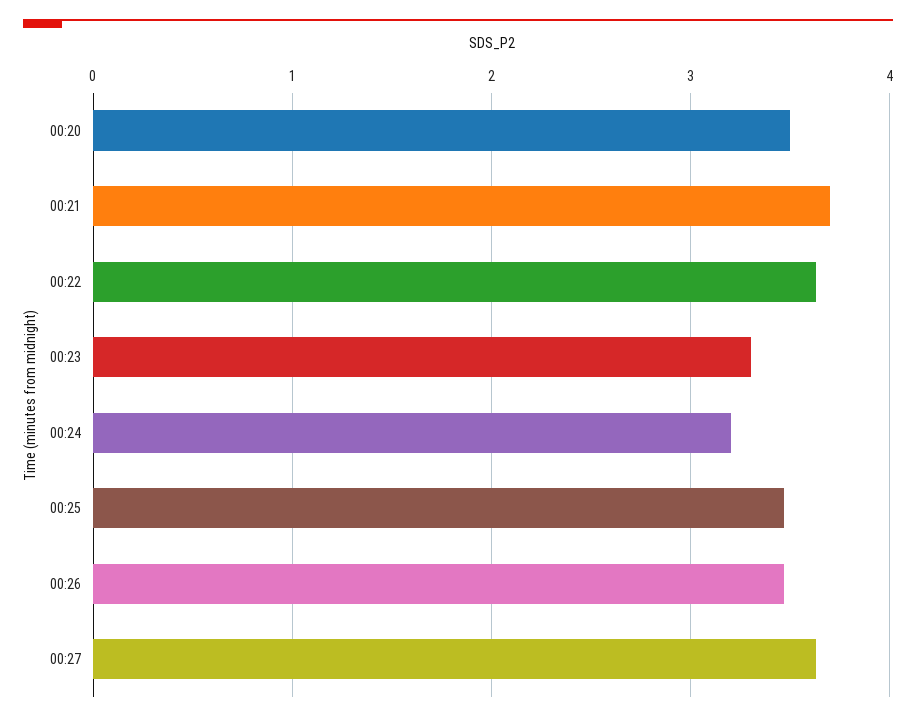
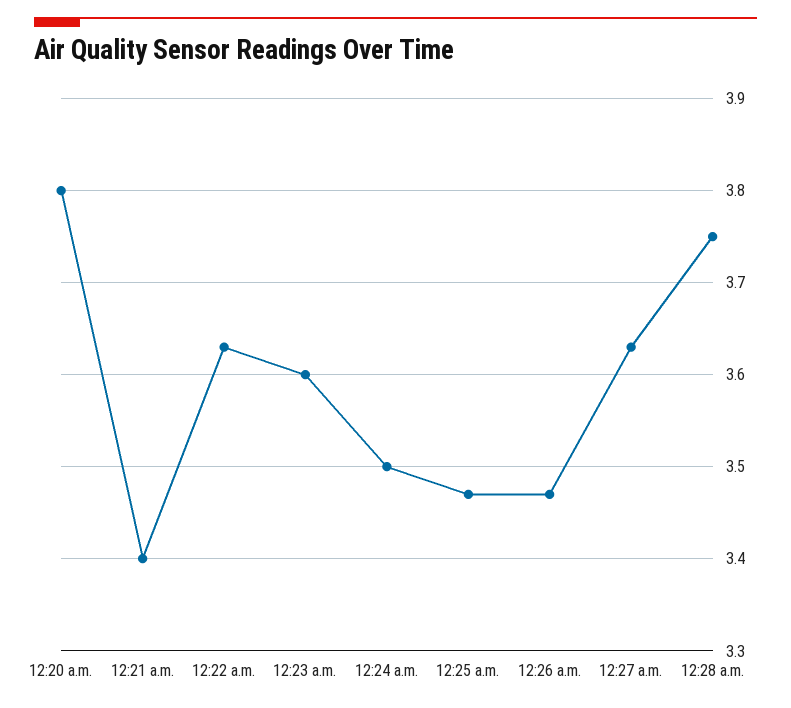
00:20: 3.5 -> 3.8
00:21: 3.7 -> 3.4
00:23: 3.3 -> 3.6
00:24: 3.2 -> 3.5
12:28 a.m.: none -> 3.75

